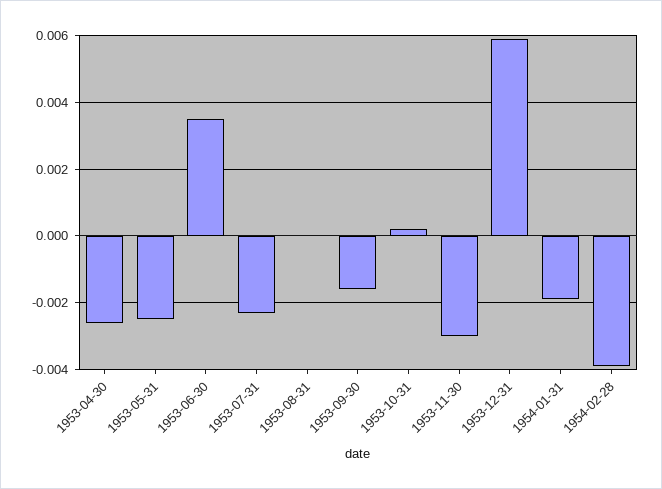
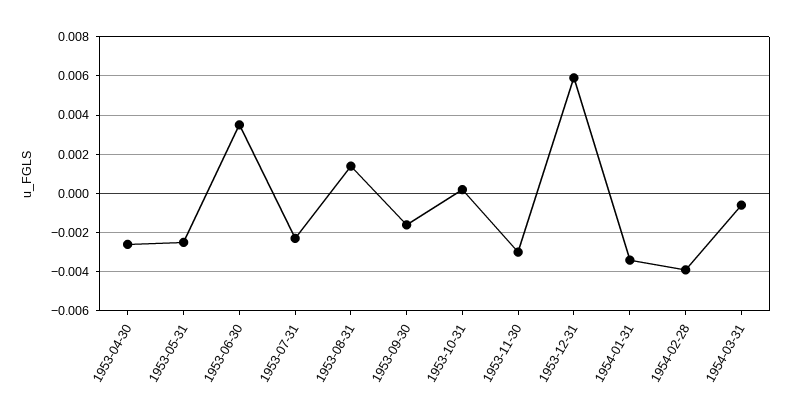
1953-08-31: 0 -> 0.0015
1954-01-31: -0.002 -> -0.0035
1954-03-31: none -> -0.0005

